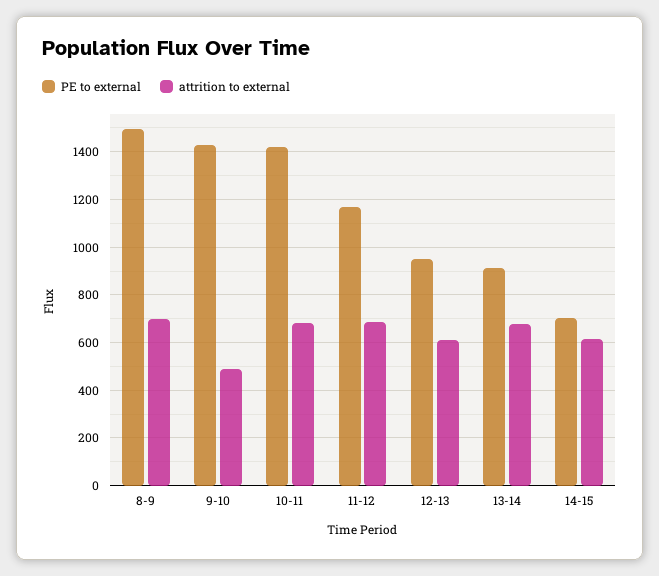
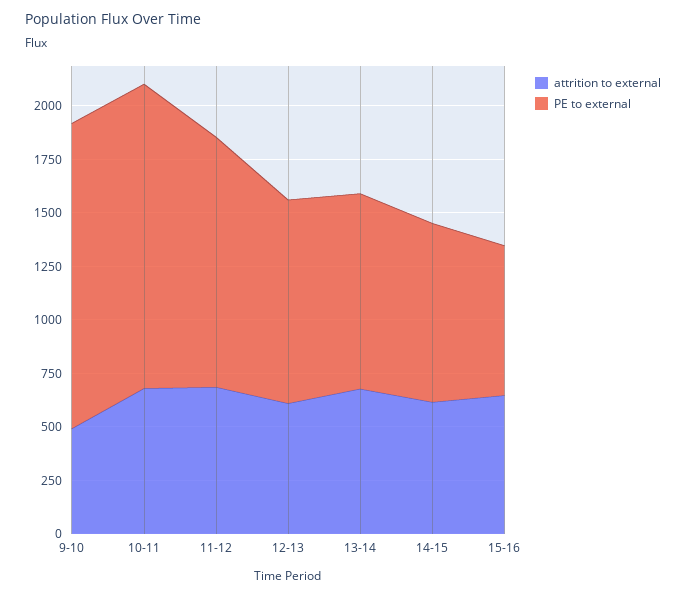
PE to external, 8-9: 1500 -> none
attrition to external, 8-9: 700 -> none
PE to external, 14-15: 700 -> 850
attrition to external, 15-16: none -> 650
PE to external, 15-16: none -> 700

